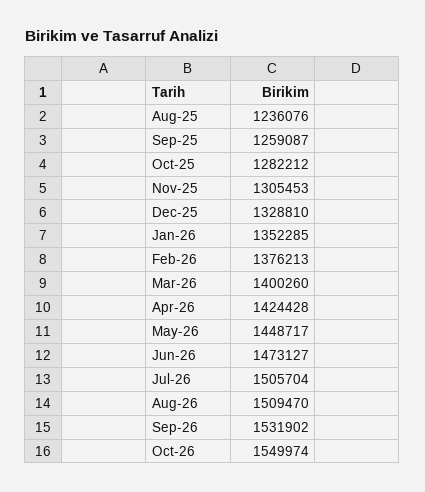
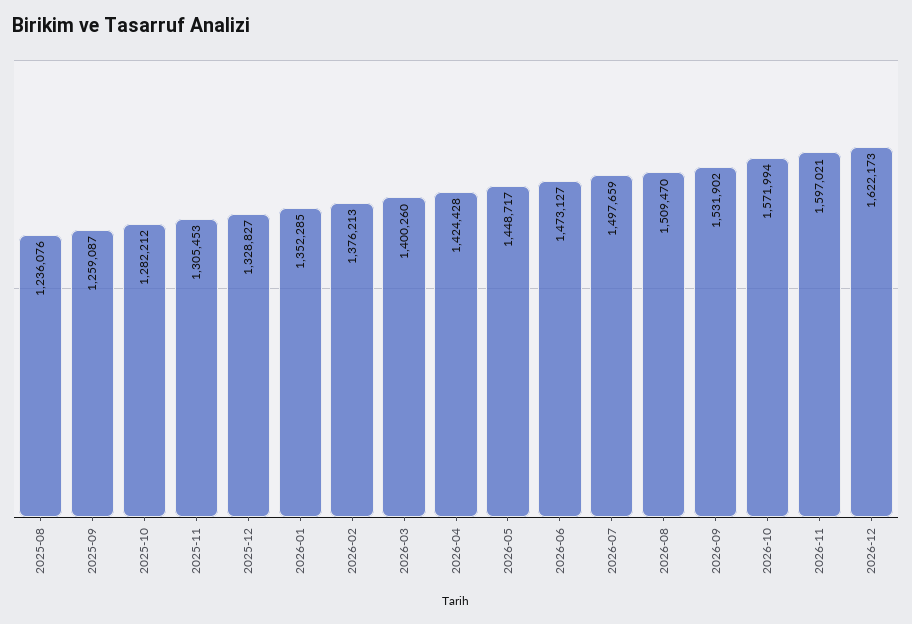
Dec-25: 1328810 -> 1328827
Jul-26: 1505704 -> 1497659
Oct-26: 1549974 -> 1571994
2026-11: none -> 1597021
2026-12: none -> 1622173

